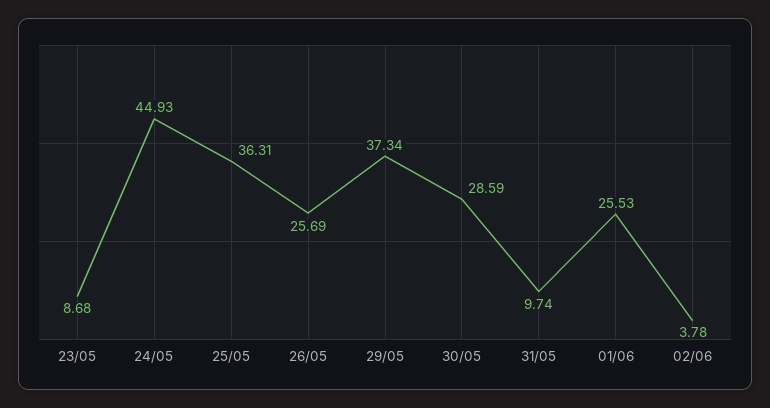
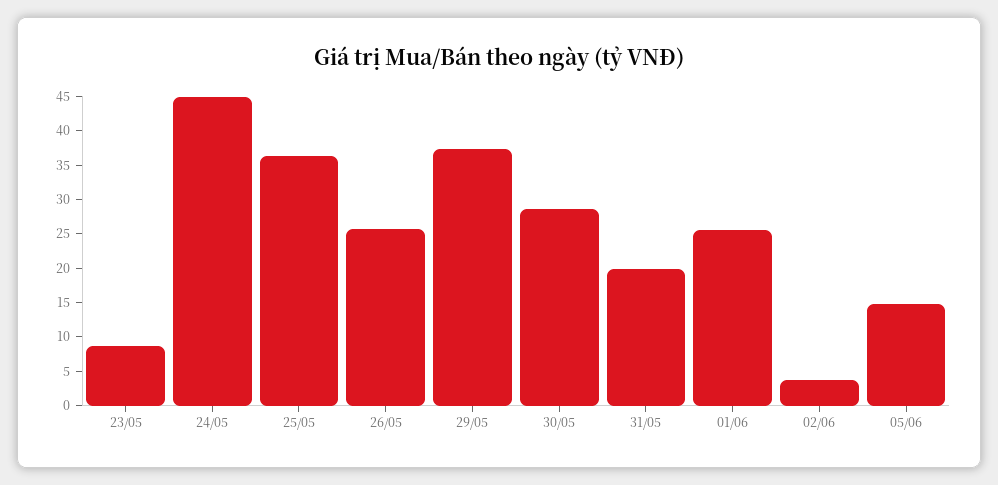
31/05: 9.74 -> 20
05/06: none -> 15

